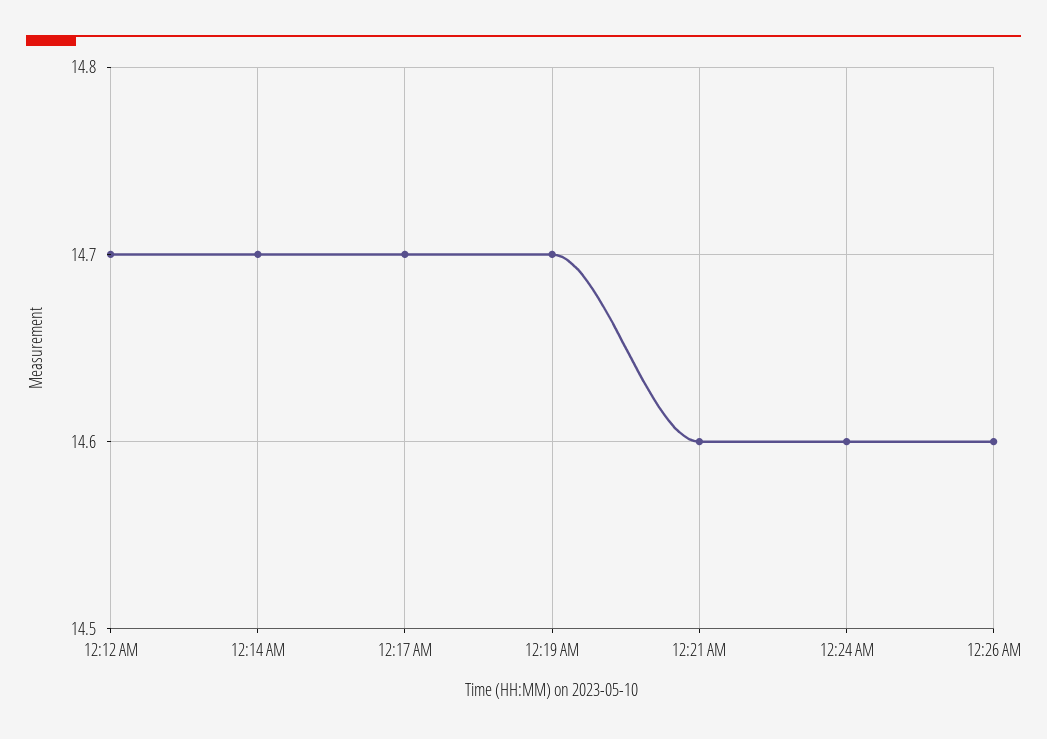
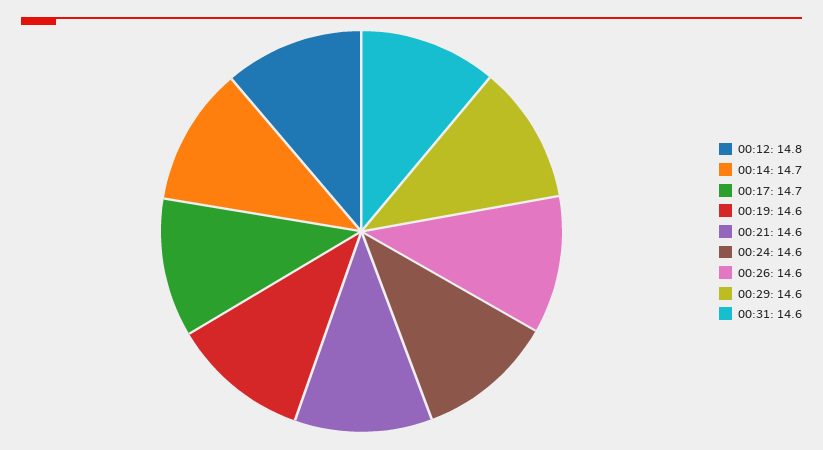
12:12 AM: 14.7 -> 14.8
12:19 AM: 14.7 -> 14.6
00:29: none -> 14.6
00:31: none -> 14.6

